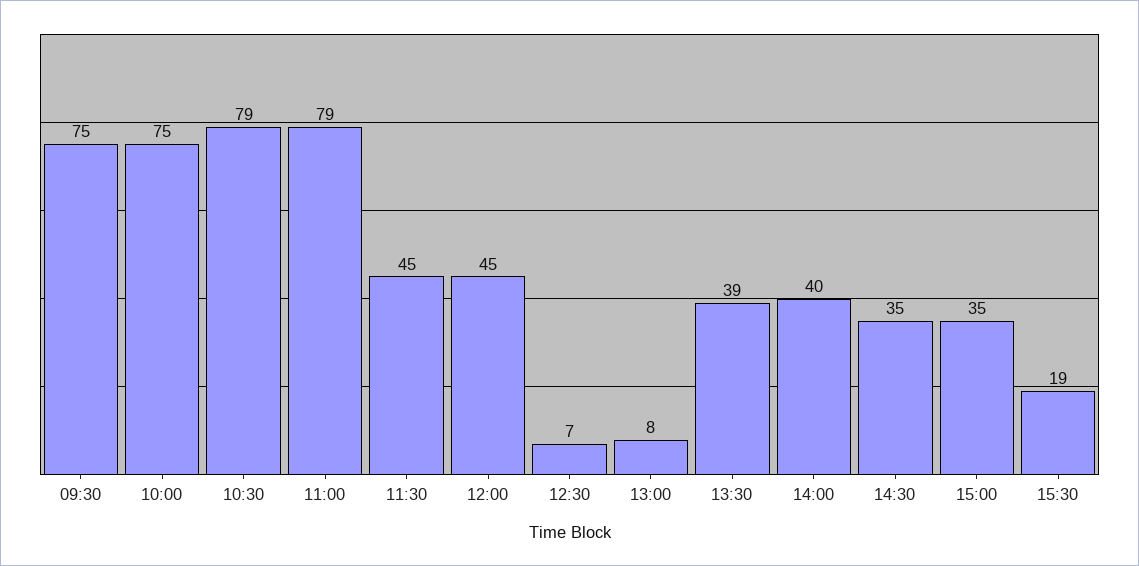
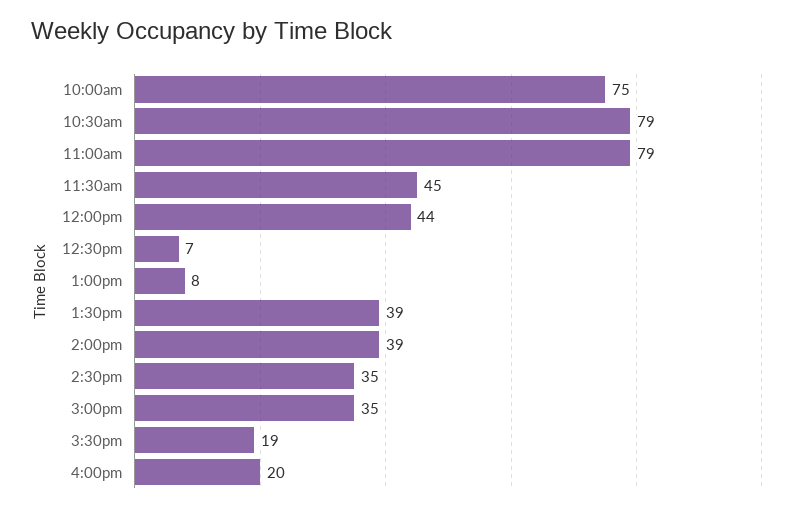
09:30: 75 -> none
12:00: 45 -> 44
14:00: 40 -> 39
4:00pm: none -> 20

